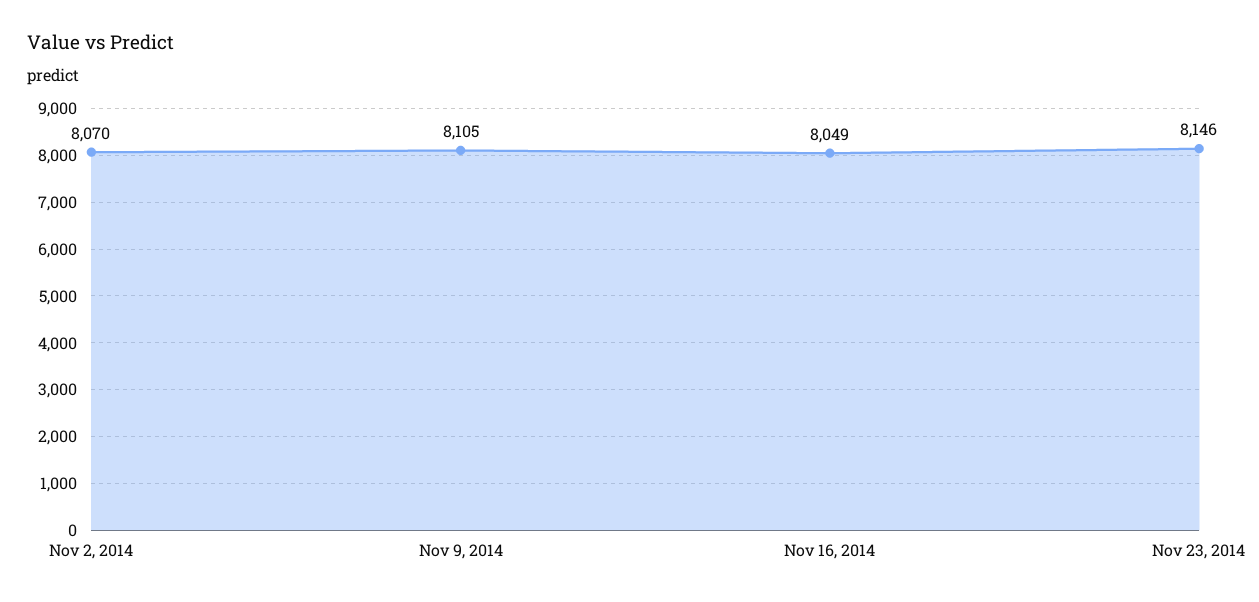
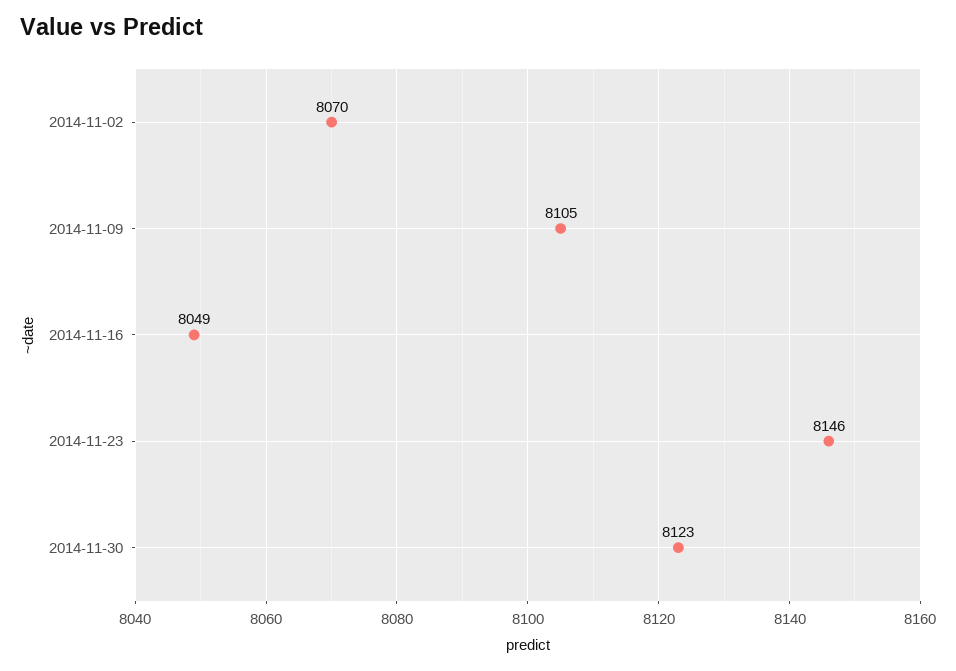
2014-11-30: none -> 8123

